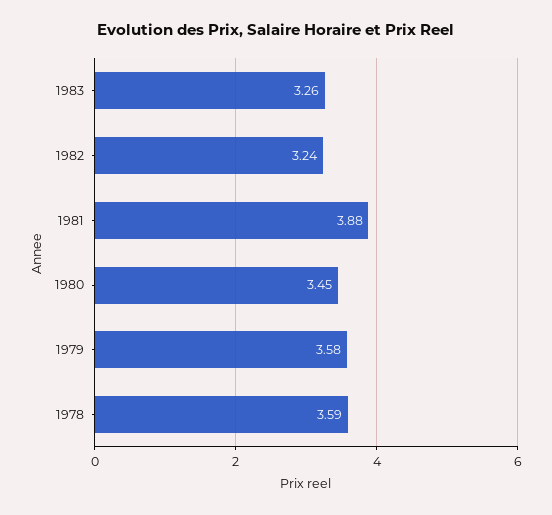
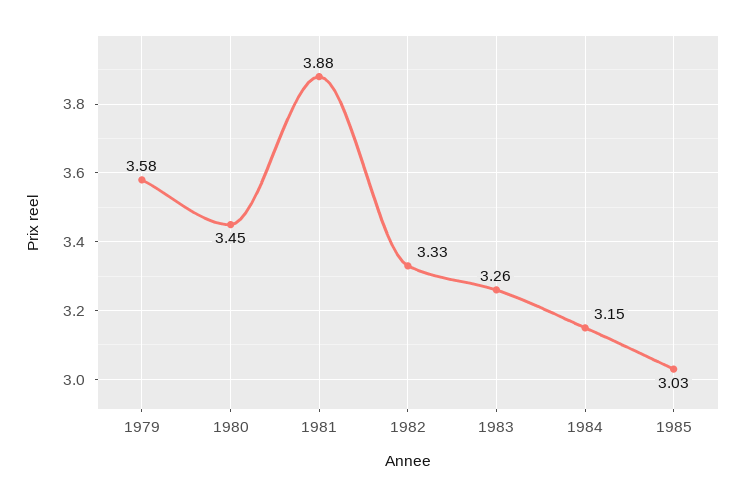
1982: 3.24 -> 3.33
1978: 3.59 -> none
1984: none -> 3.15
1985: none -> 3.03

